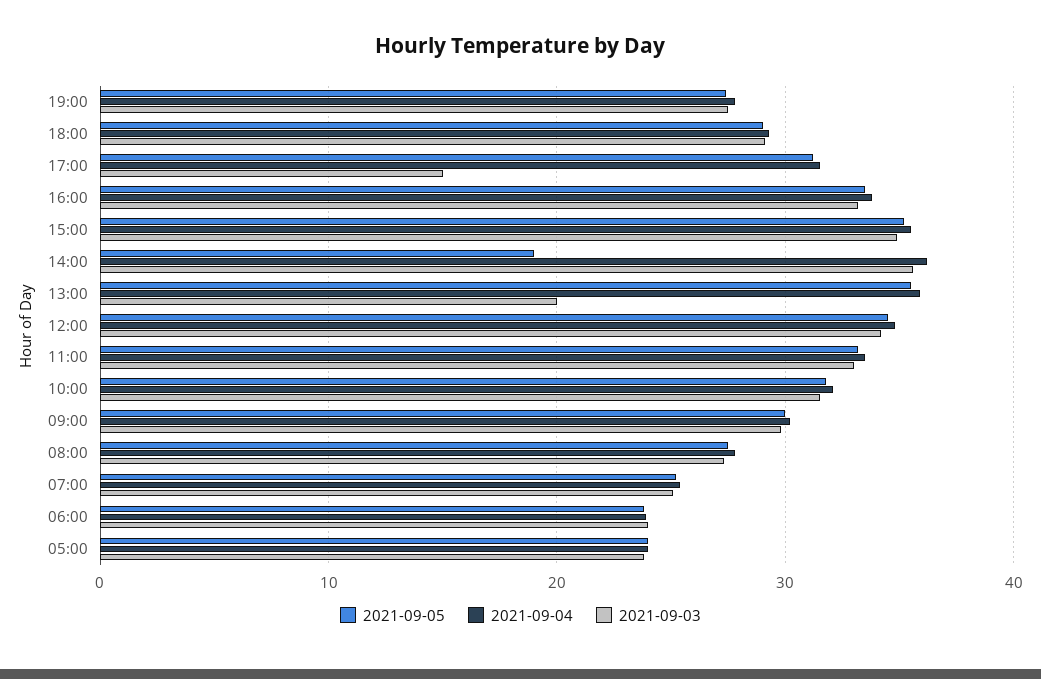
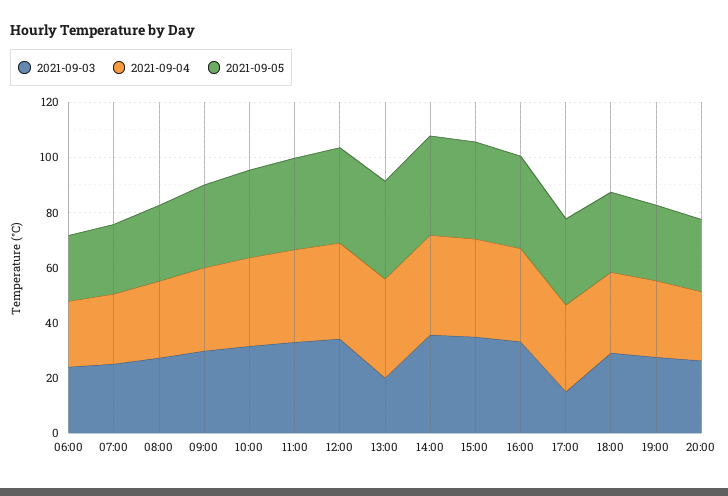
2021-09-05, 14:00: 19 -> 35
2021-09-05, 05:00: 24 -> none
2021-09-04, 05:00: 24 -> none
2021-09-03, 05:00: 24 -> none
2021-09-03, 20:00: none -> 25
2021-09-04, 20:00: none -> 25
2021-09-05, 20:00: none -> 25

